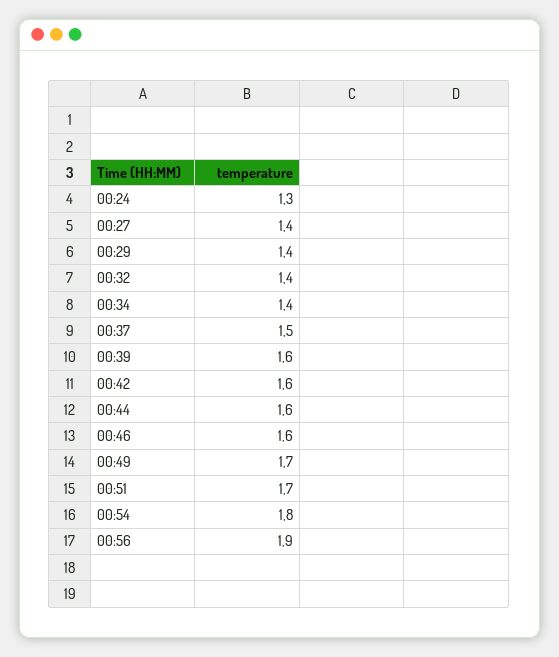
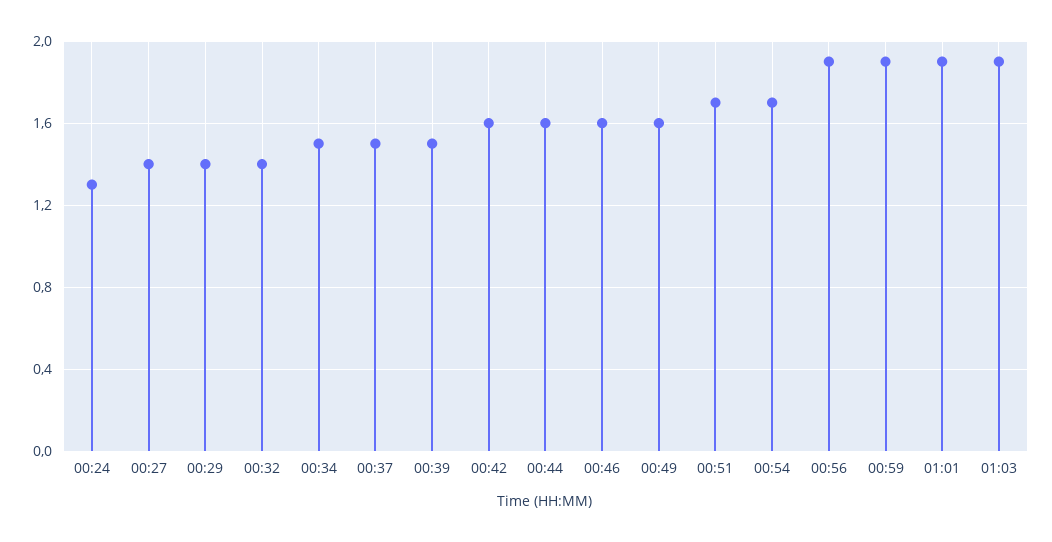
00:34: 1.4 -> 1.5
00:39: 1.6 -> 1.5
00:49: 1.7 -> 1.6
00:54: 1.8 -> 1.7
00:59: none -> 1.9
01:01: none -> 1.9
01:03: none -> 1.9

